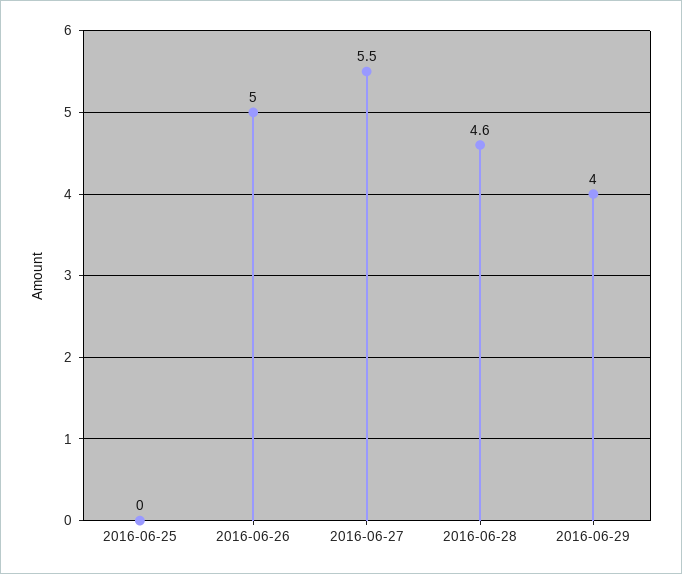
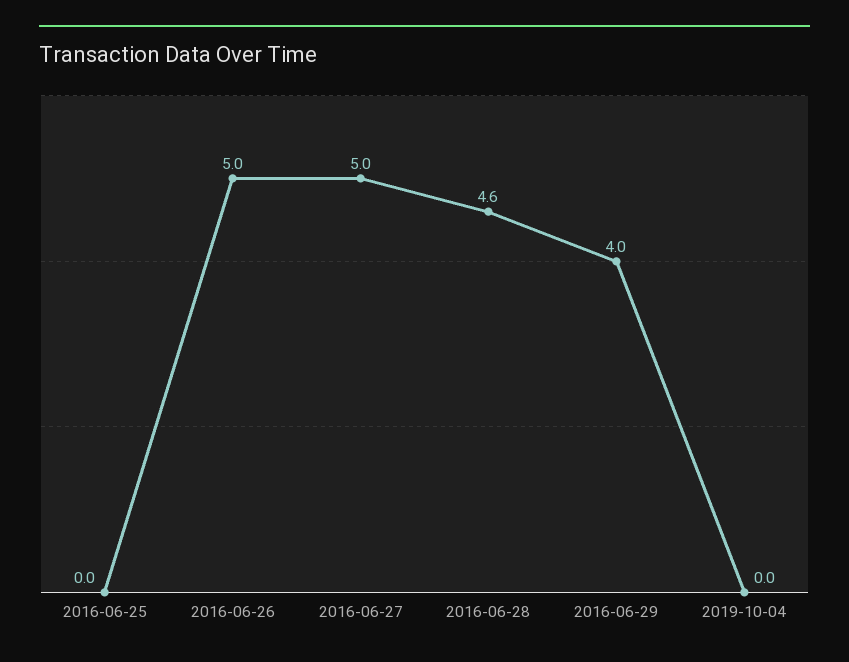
2016-06-27: 5.5 -> 5
2019-10-04: none -> 0

